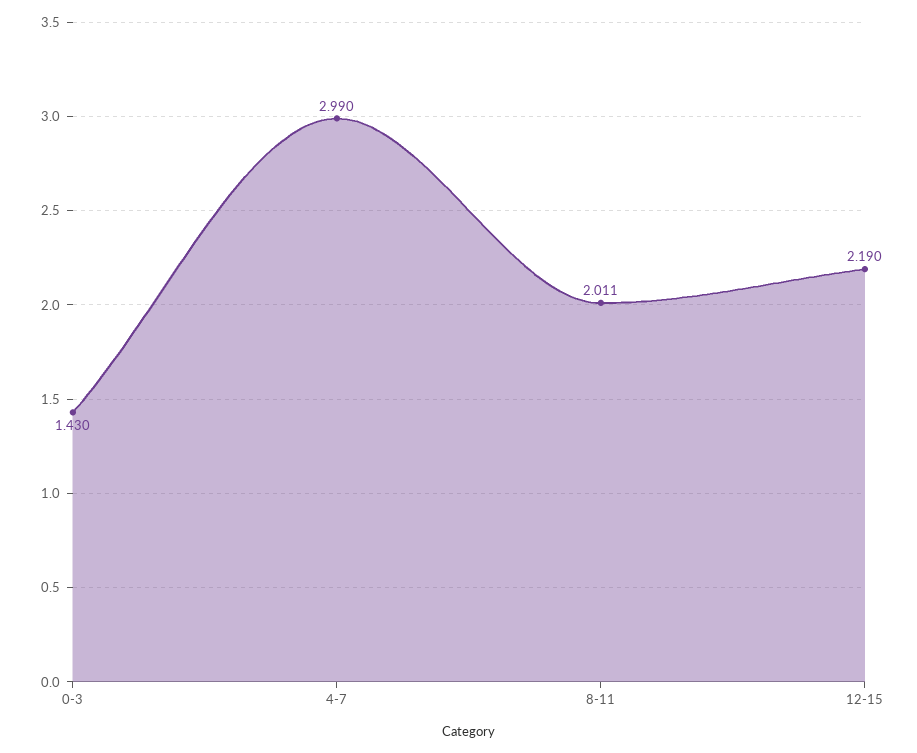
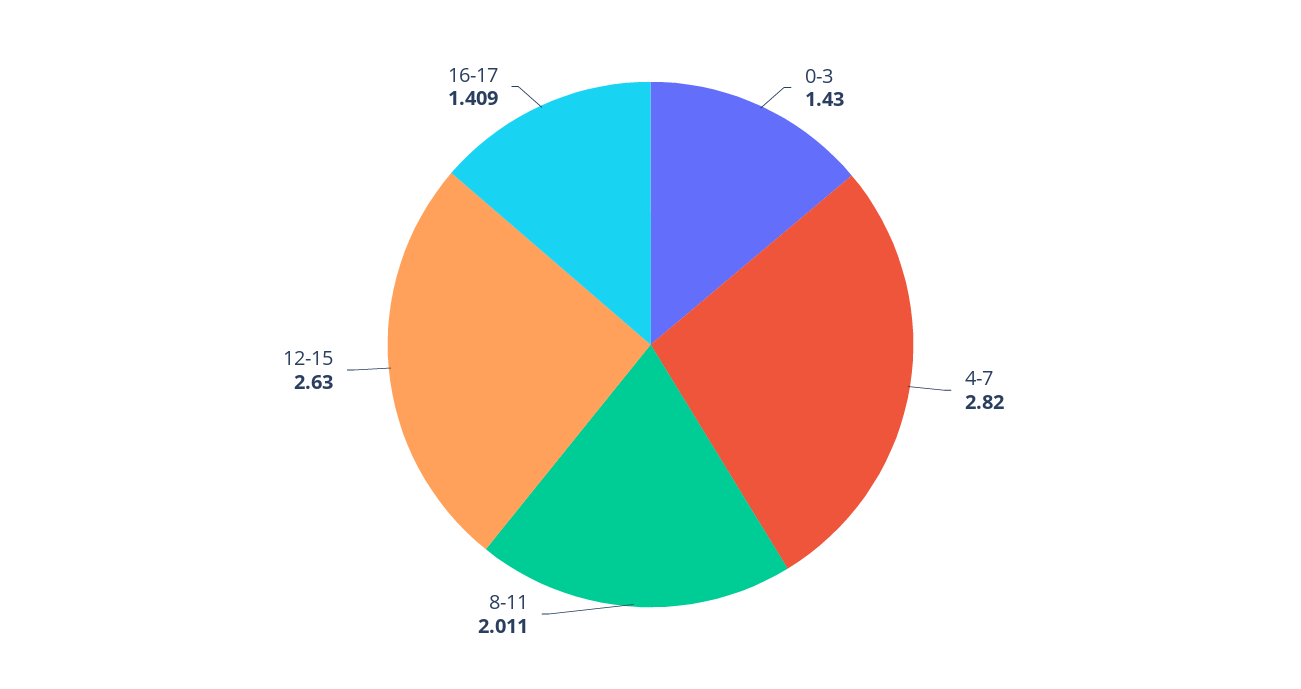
4-7: 2.99 -> 2.82
12-15: 2.19 -> 2.63
16-17: none -> 1.409

